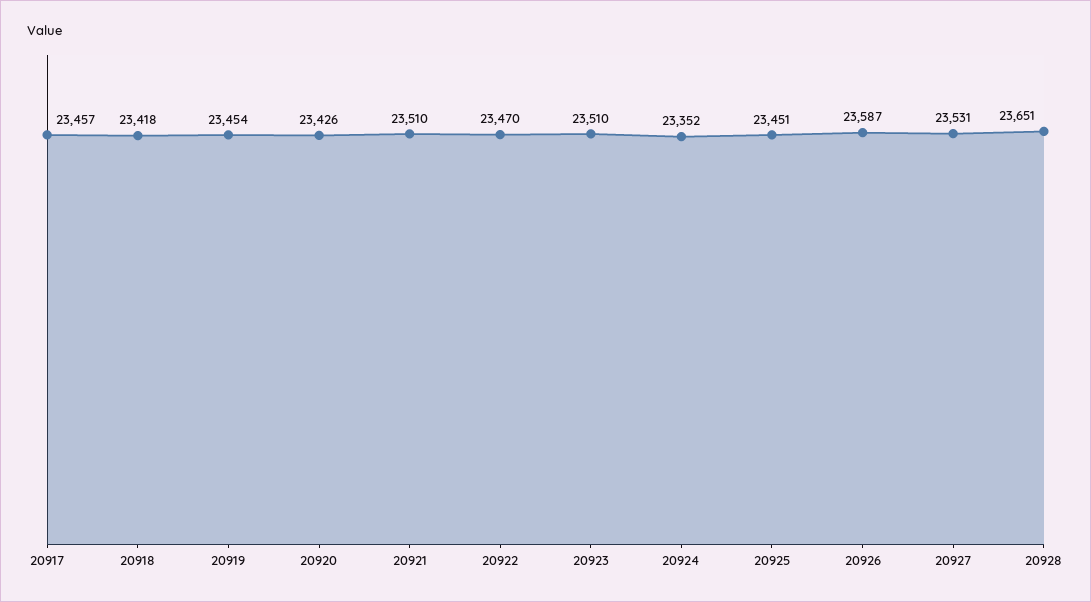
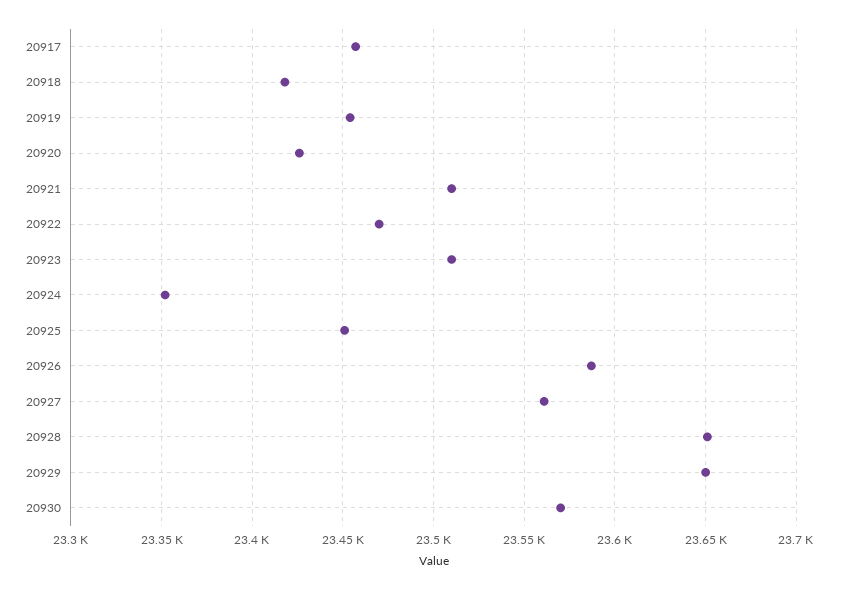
20927: 23531 -> 23560
20929: none -> 23650
20930: none -> 23570

